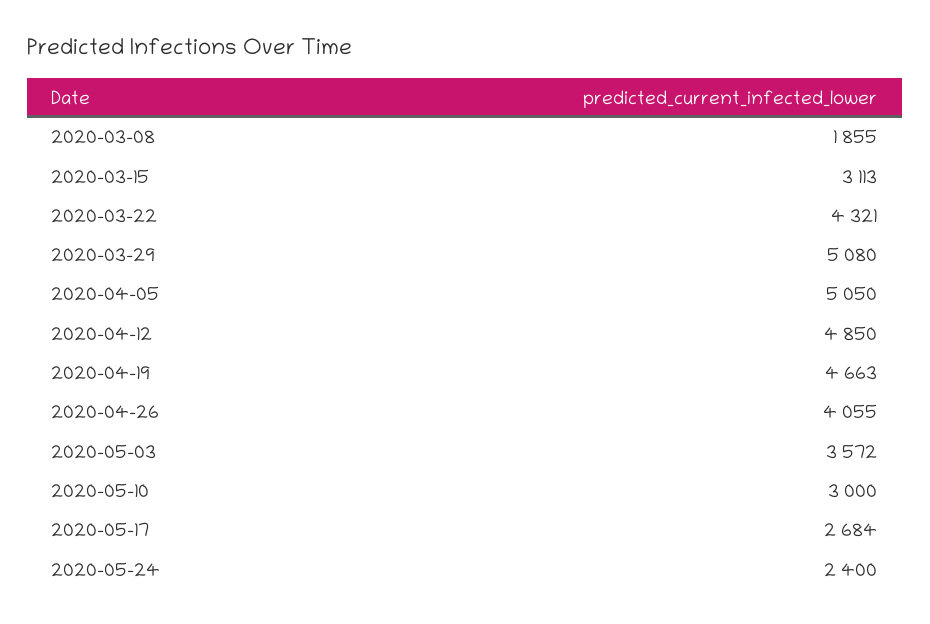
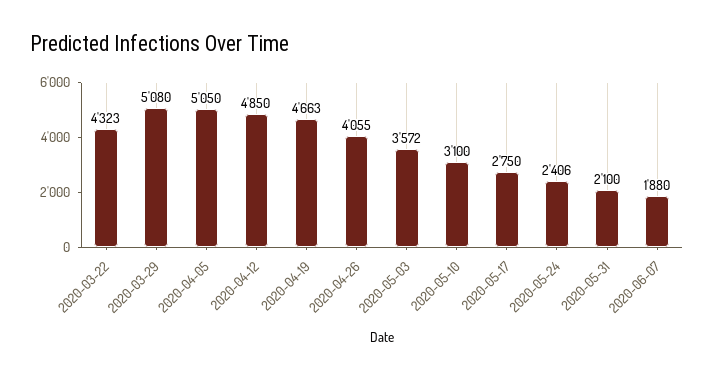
2020-03-08: 1855 -> none
2020-03-15: 3113 -> none
2020-03-22: 4321 -> 4323
2020-05-10: 3000 -> 3100
2020-05-17: 2684 -> 2750
2020-05-24: 2400 -> 2406
2020-05-31: none -> 2100
2020-06-07: none -> 1880

